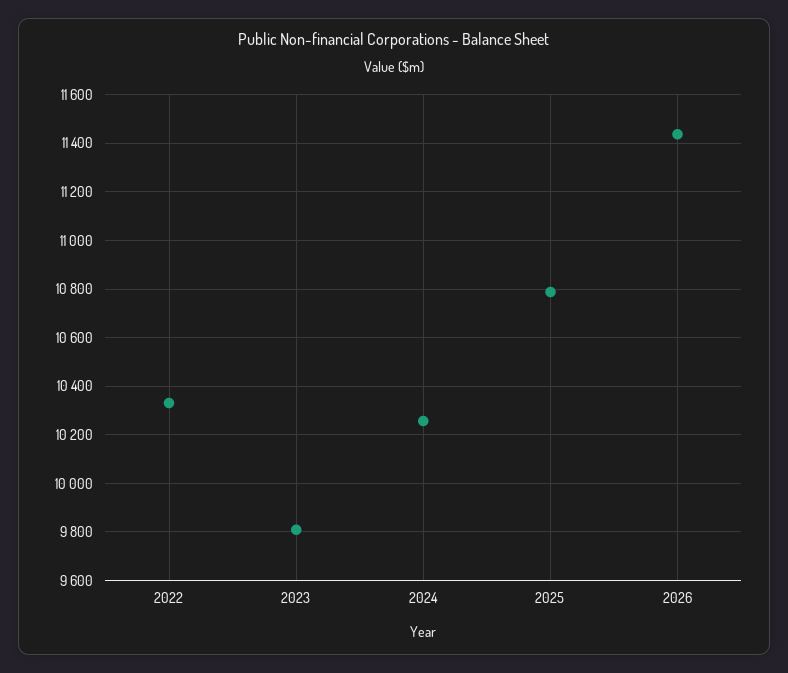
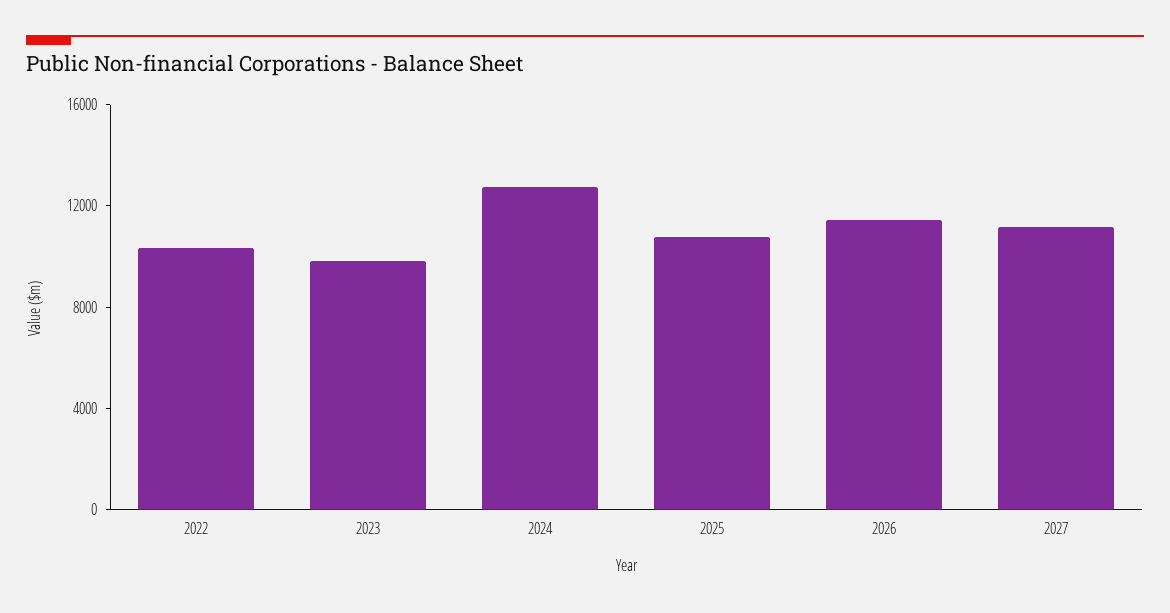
2024: 10250 -> 13000
2027: none -> 11000

